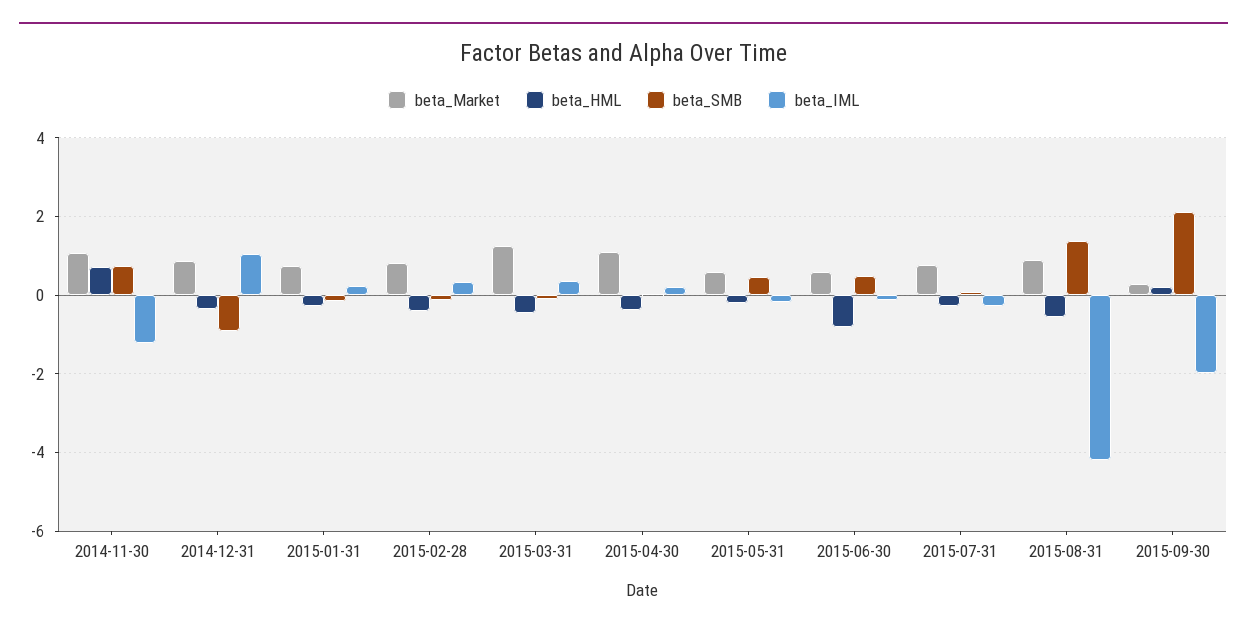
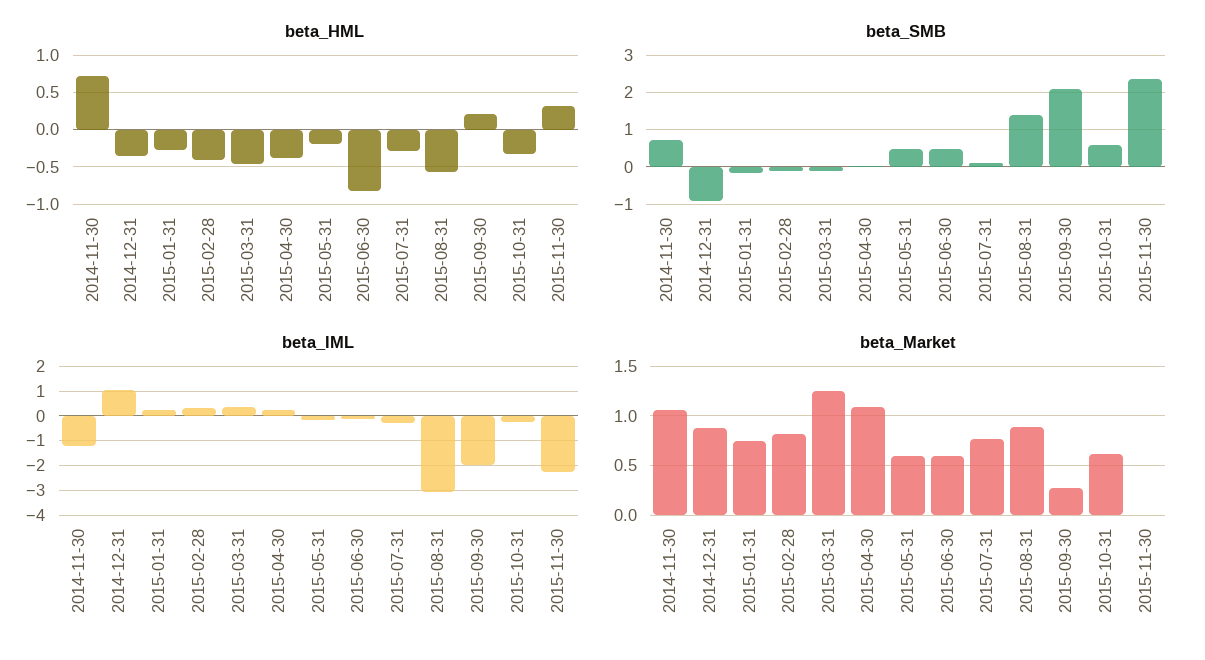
beta_IML, 2015-08-31: -4.2 -> -3
beta_HML, 2015-10-31: none -> -0.3
beta_HML, 2015-11-30: none -> 0.3
beta_SMB, 2015-10-31: none -> 0.6
beta_SMB, 2015-11-30: none -> 2.4
beta_IML, 2015-10-31: none -> -0.25
beta_IML, 2015-11-30: none -> -2.25
beta_Market, 2015-10-31: none -> 0.6
beta_Market, 2015-11-30: none -> 0

